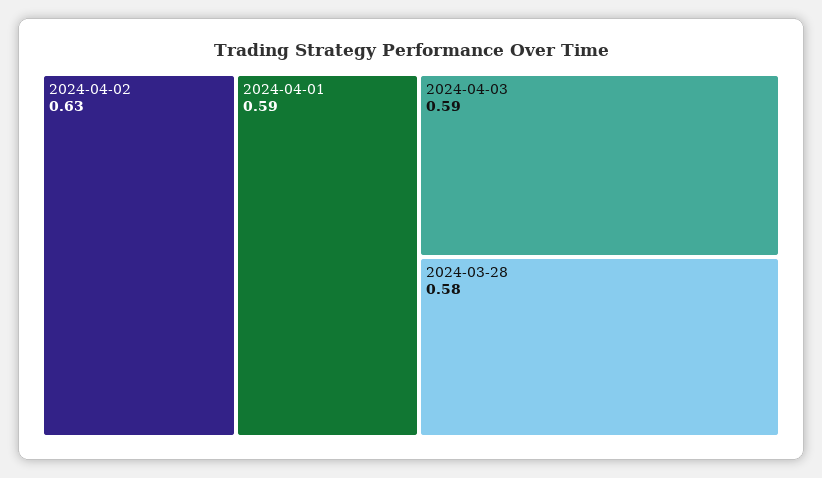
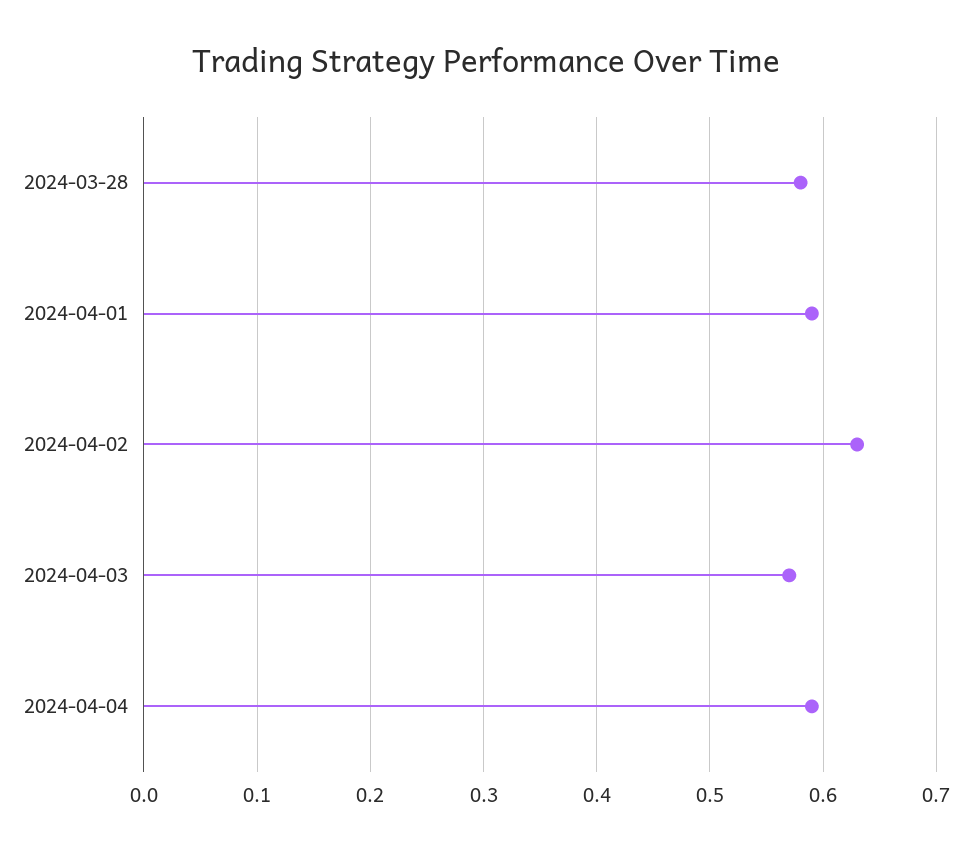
2024-04-03: 0.59 -> 0.57
2024-04-04: none -> 0.59

